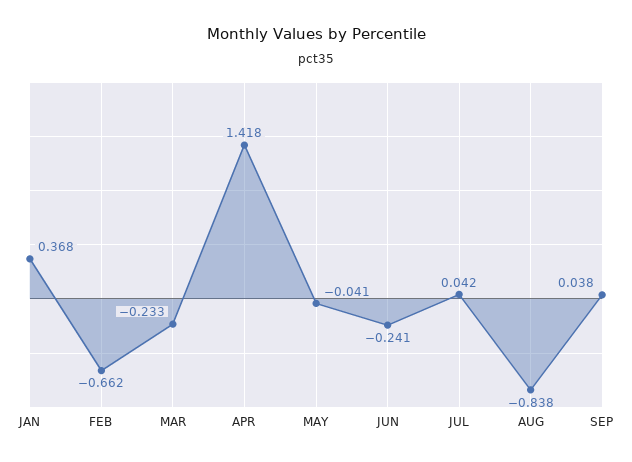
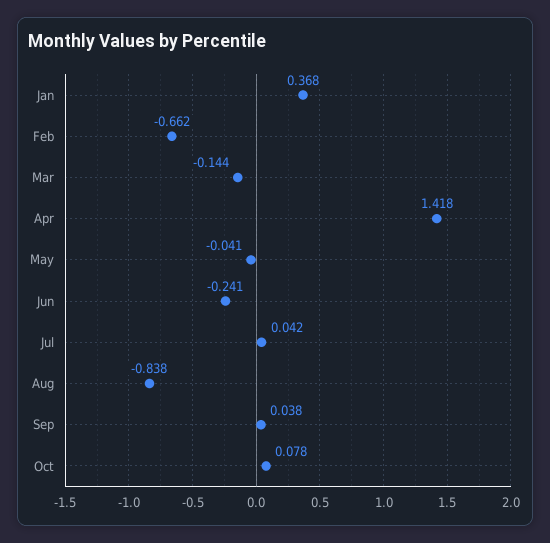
MAR: -0.233 -> -0.144
Oct: none -> 0.078

